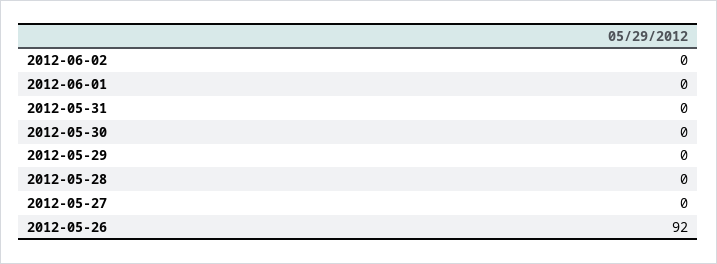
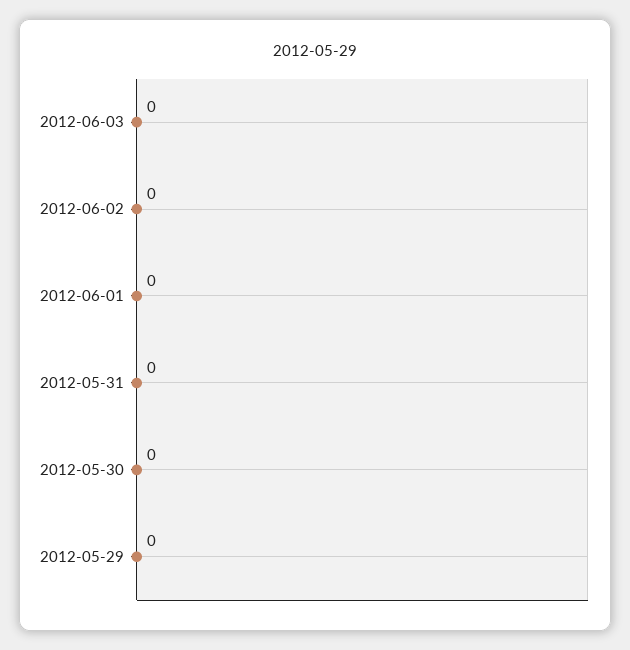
2012-05-28: 0 -> none
2012-05-27: 0 -> none
2012-05-26: 92 -> none
2012-06-03: none -> 0

